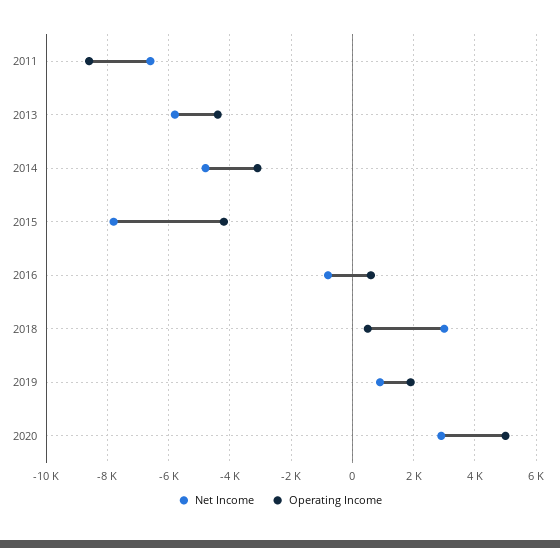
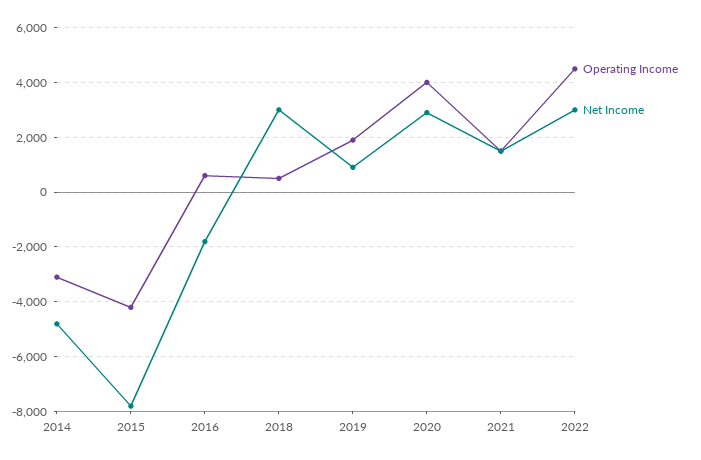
Net Income, 2011: -6600 -> none
Operating Income, 2011: -8600 -> none
Net Income, 2013: -5800 -> none
Operating Income, 2013: -4400 -> none
Net Income, 2016: -800 -> -1750
Operating Income, 2020: 5000 -> 4000
Operating Income, 2021: none -> 1500
Net Income, 2021: none -> 1500
Operating Income, 2022: none -> 4500
Net Income, 2022: none -> 3000

